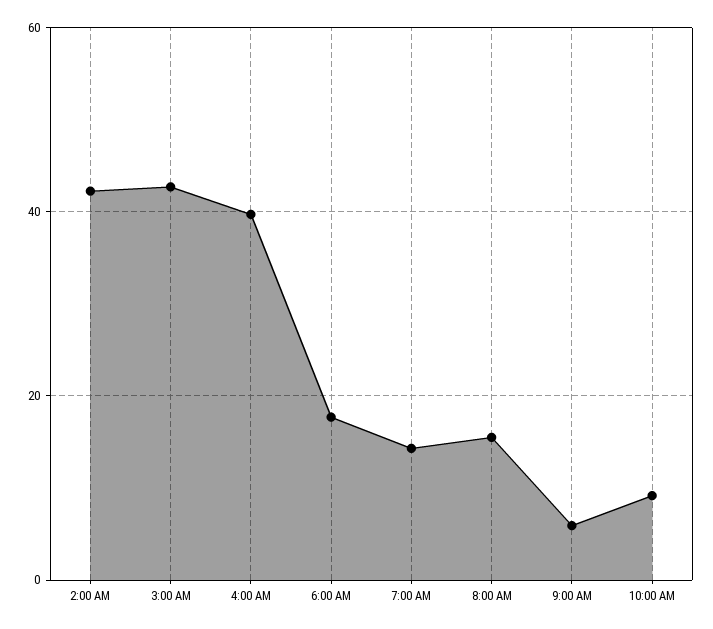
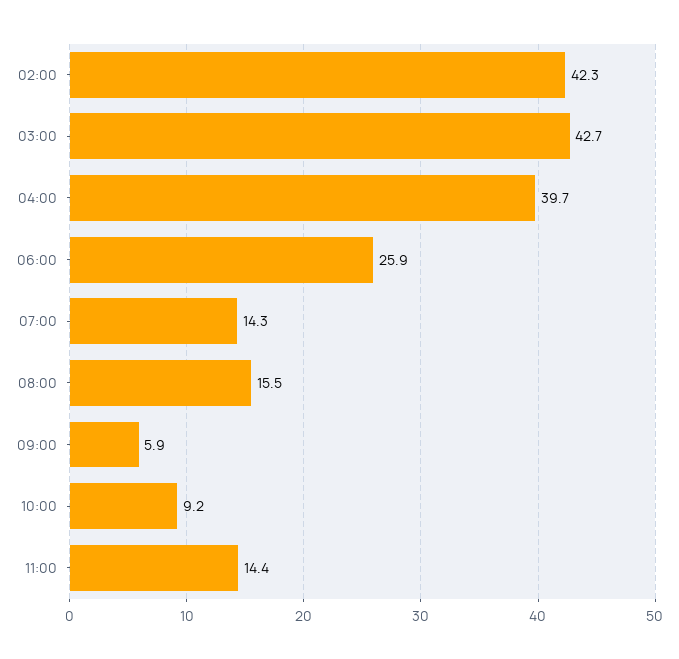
6:00 AM: 18 -> 25.9
11:00: none -> 14.4

